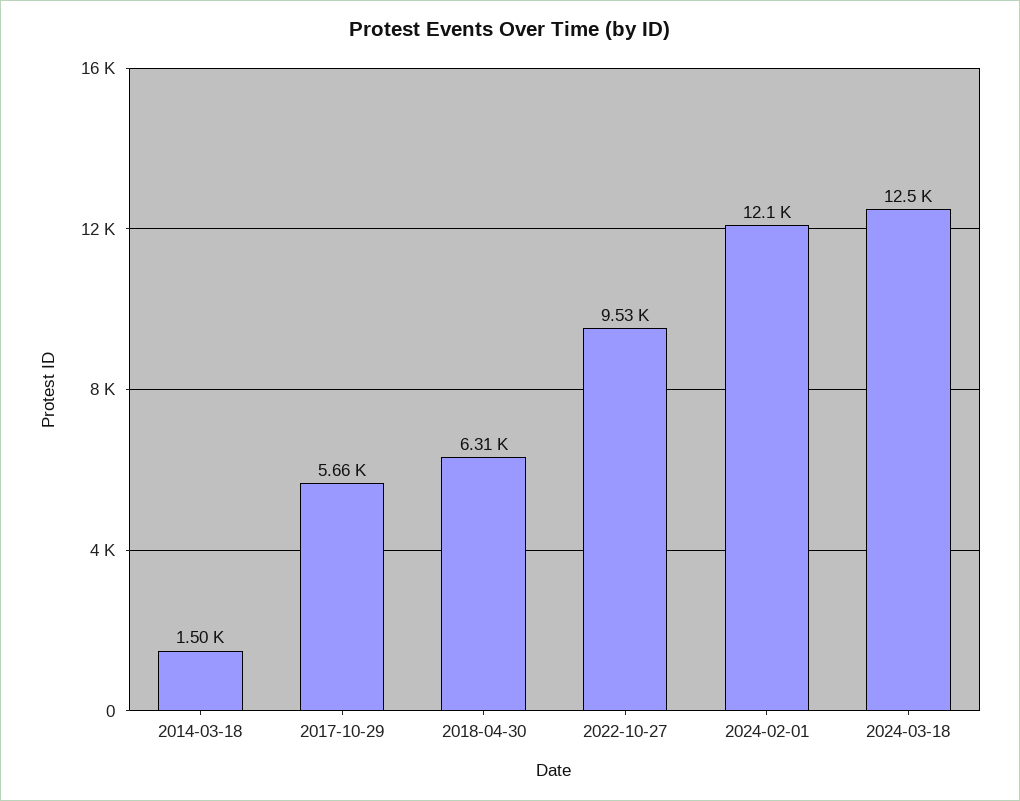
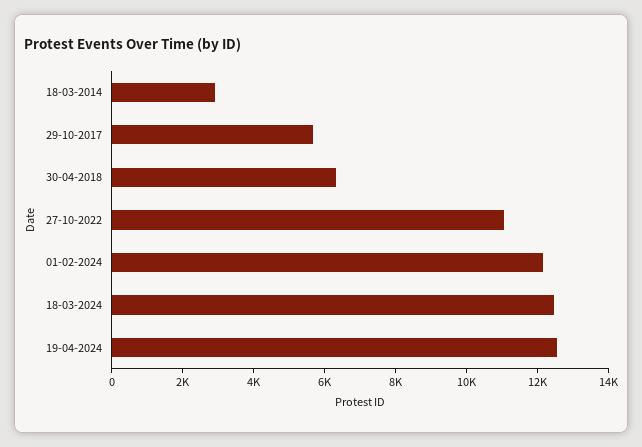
2014-03-18: 1500 -> 3000
2022-10-27: 9530 -> 11000
19-04-2024: none -> 12500

